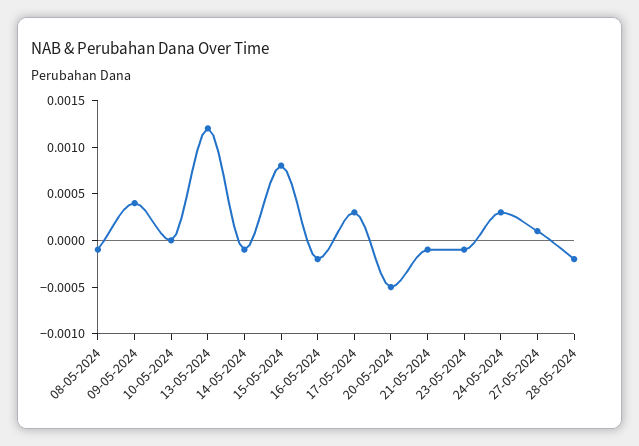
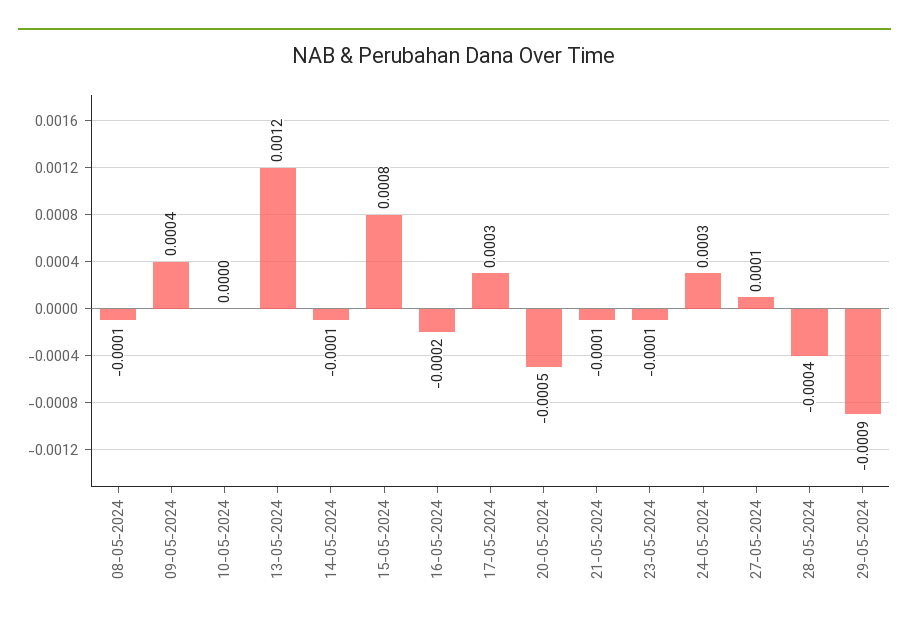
28-05-2024: -0.0002 -> -0.0004
29-05-2024: none -> -0.0009

